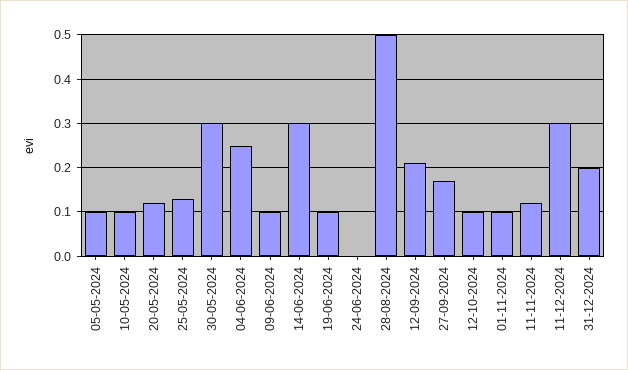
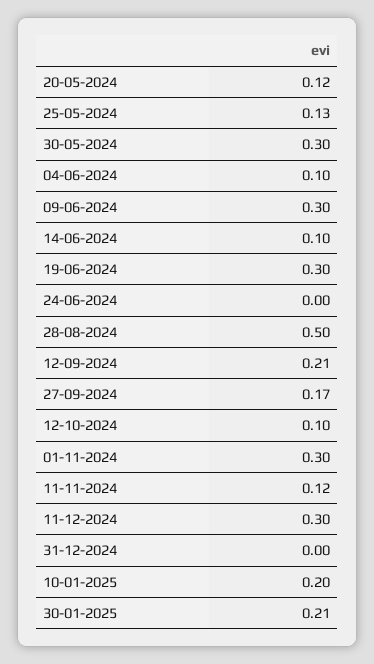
05-05-2024: 0.1 -> none
10-05-2024: 0.1 -> none
04-06-2024: 0.25 -> 0.1
09-06-2024: 0.1 -> 0.3
14-06-2024: 0.3 -> 0.1
19-06-2024: 0.1 -> 0.3
01-11-2024: 0.1 -> 0.3
31-12-2024: 0.2 -> 0
10-01-2025: none -> 0.2
30-01-2025: none -> 0.21

